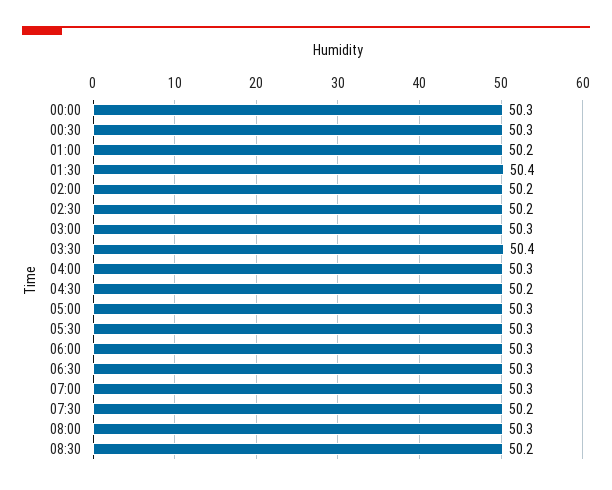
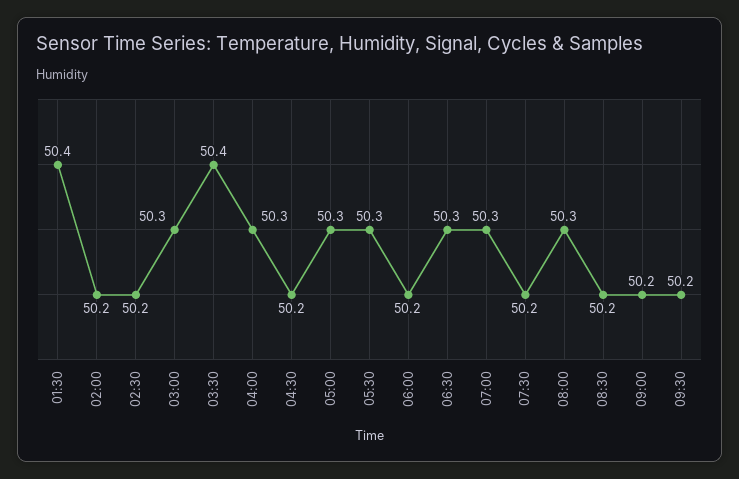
00:00: 50.3 -> none
00:30: 50.3 -> none
01:00: 50.2 -> none
06:00: 50.3 -> 50.2
09:00: none -> 50.2
09:30: none -> 50.2

